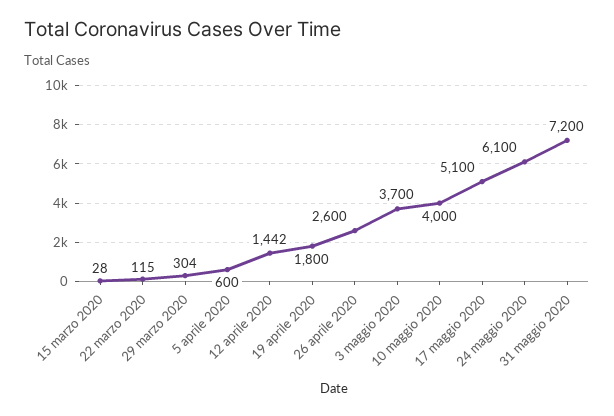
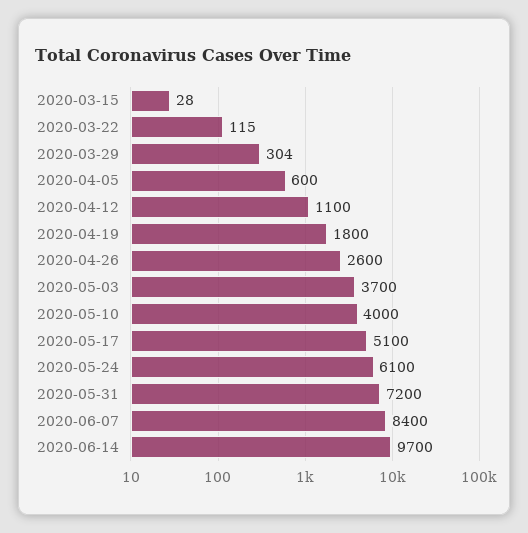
12 aprile 2020: 1442 -> 1100
2020-06-07: none -> 8400
2020-06-14: none -> 9700

